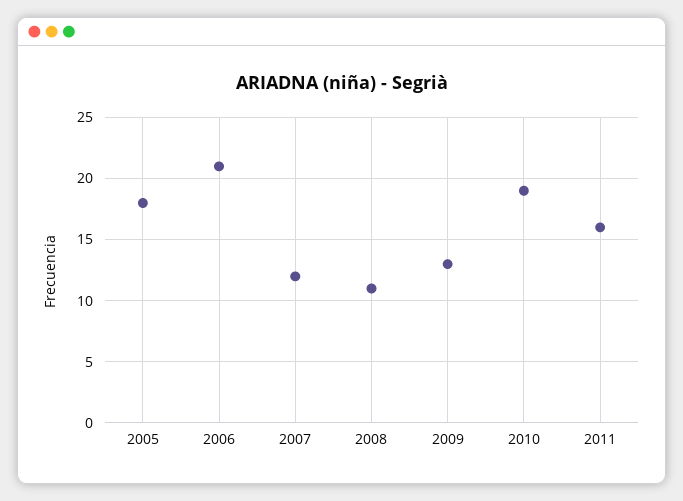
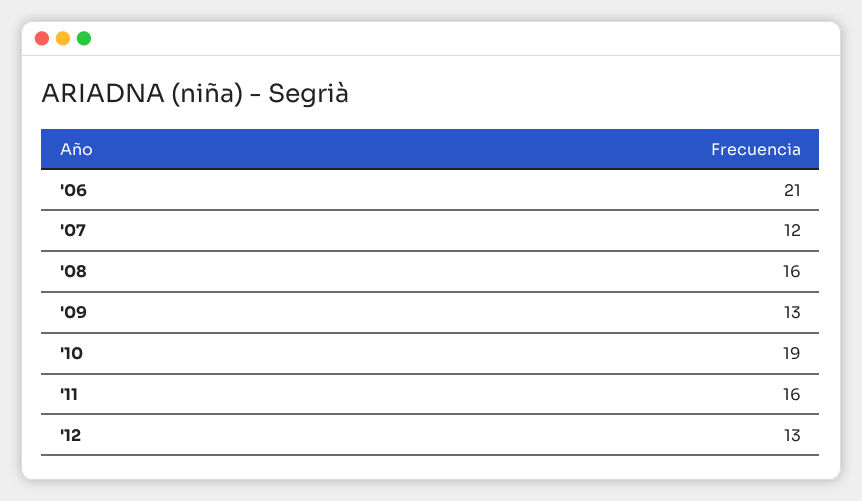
2005: 18 -> none
2008: 11 -> 16
'12: none -> 13

